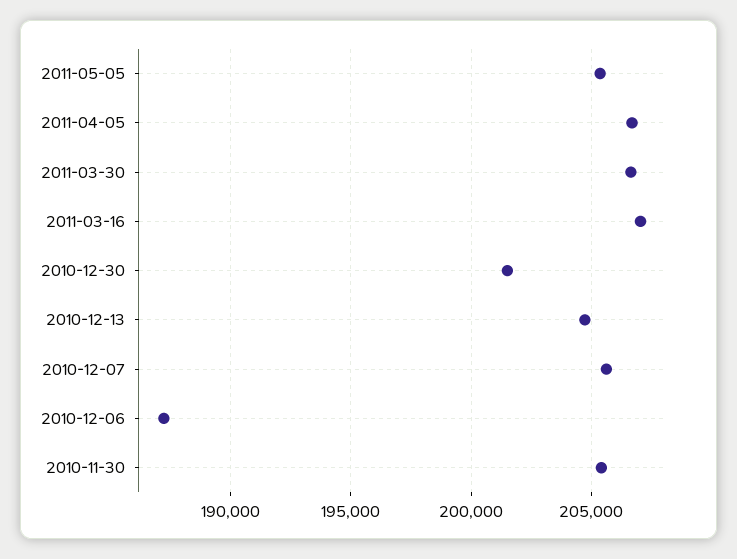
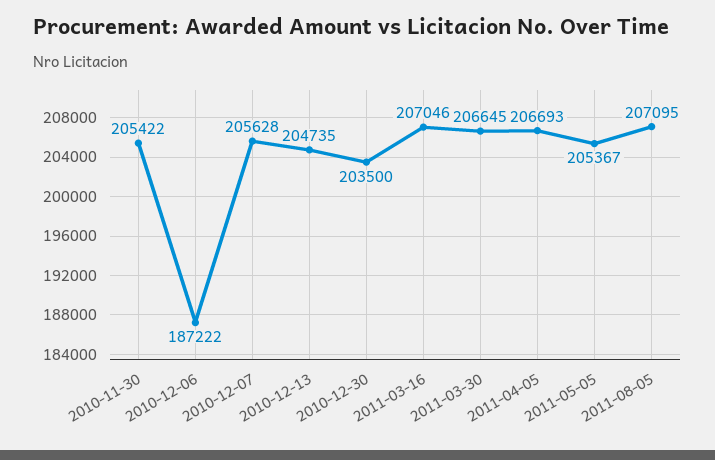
2010-12-30: 201500 -> 203500
2011-08-05: none -> 207095

